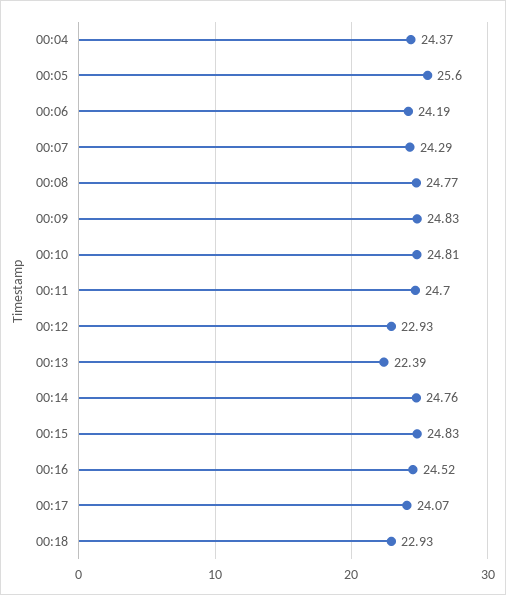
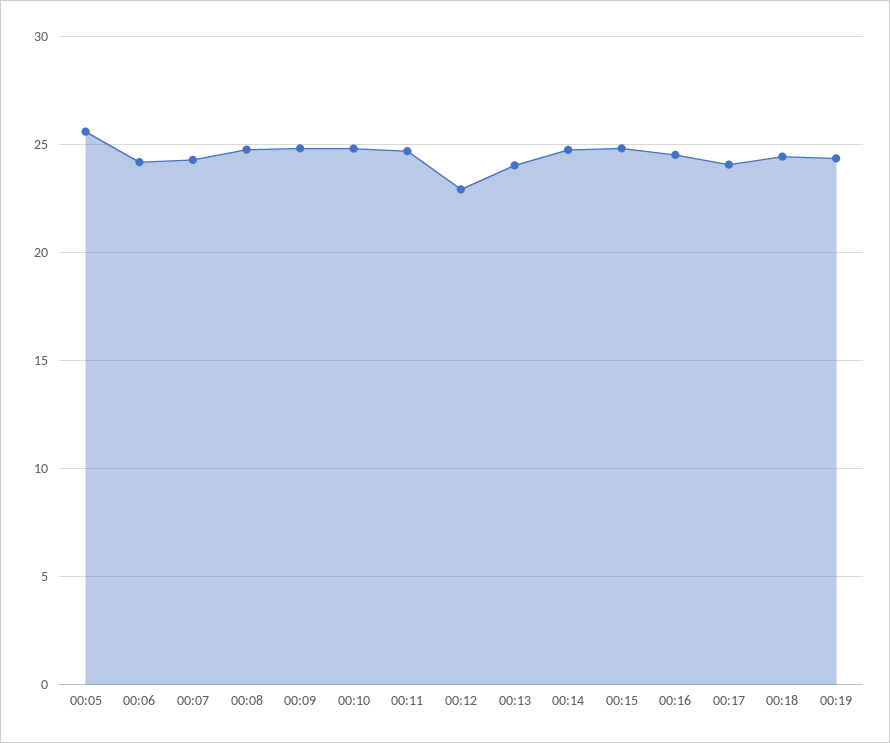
00:04: 24.37 -> none
00:13: 22.39 -> 24
00:18: 22.93 -> 24.5
00:19: none -> 24.5

